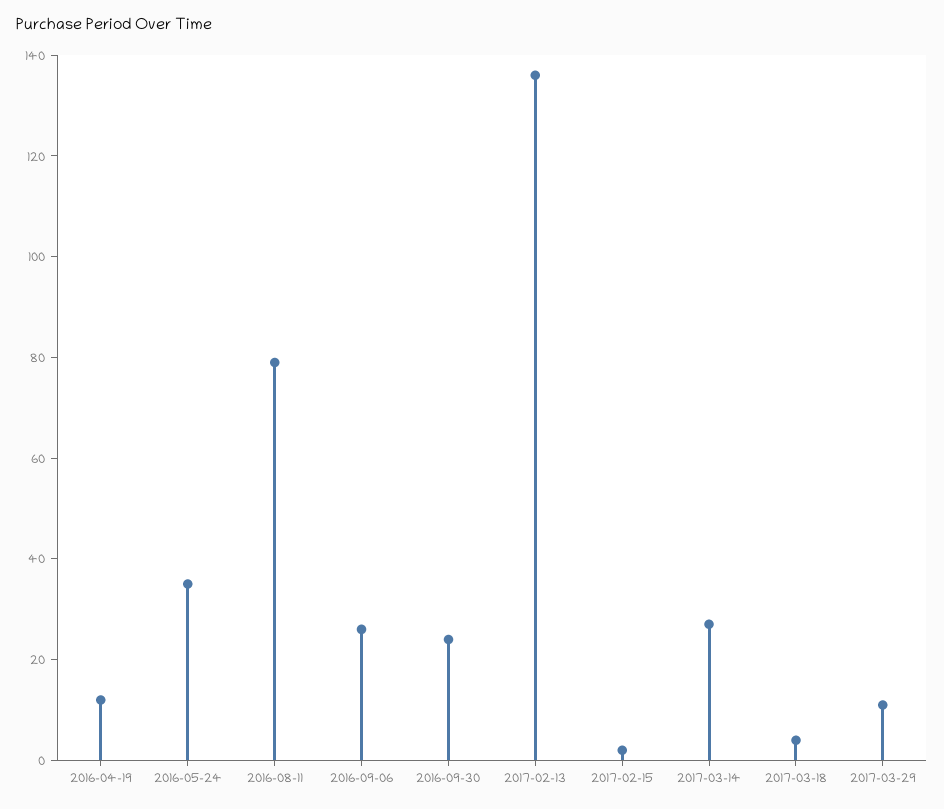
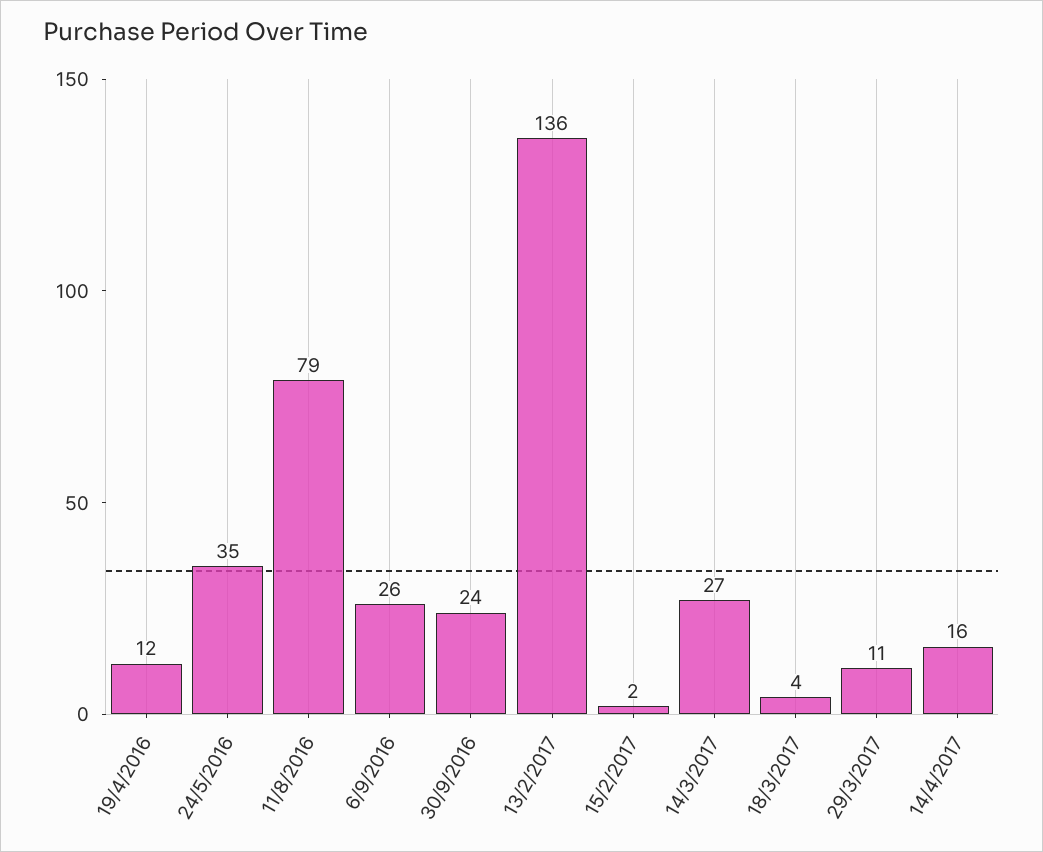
14/4/2017: none -> 16

